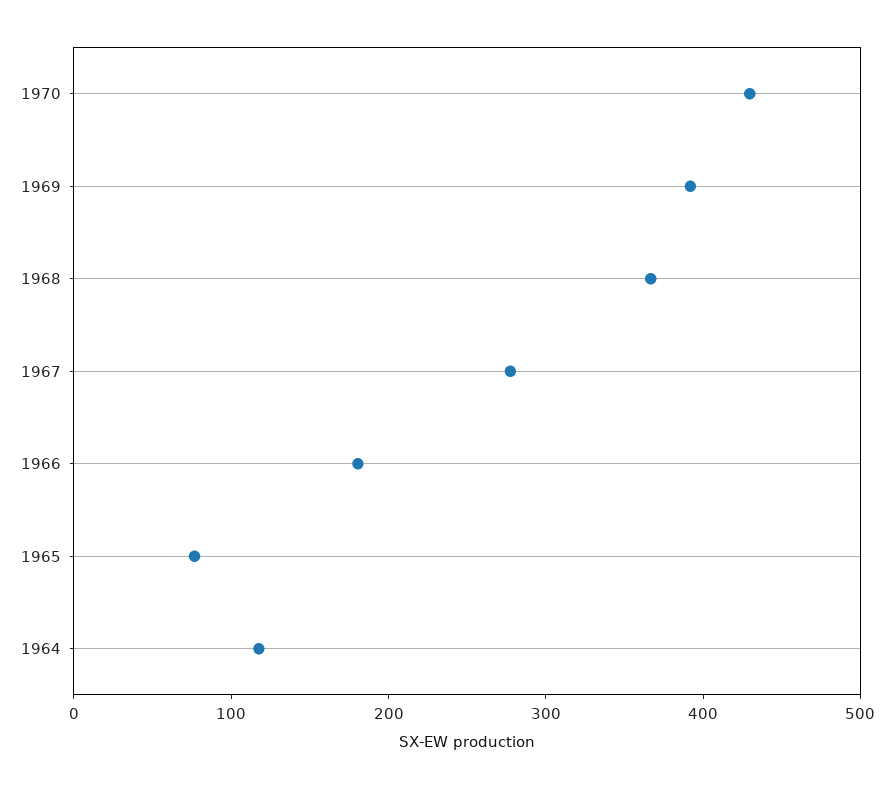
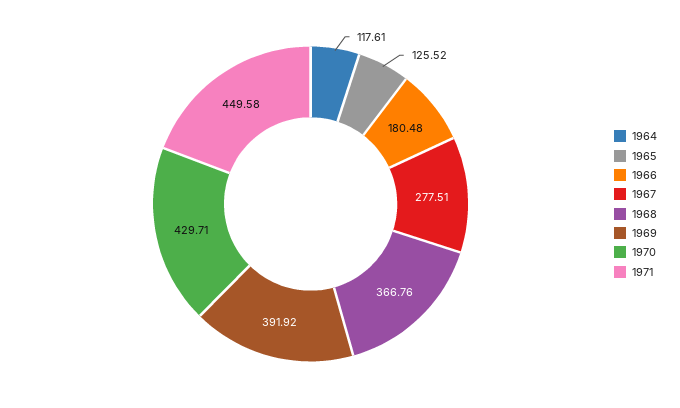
1965: 80 -> 125.52
1971: none -> 449.58

